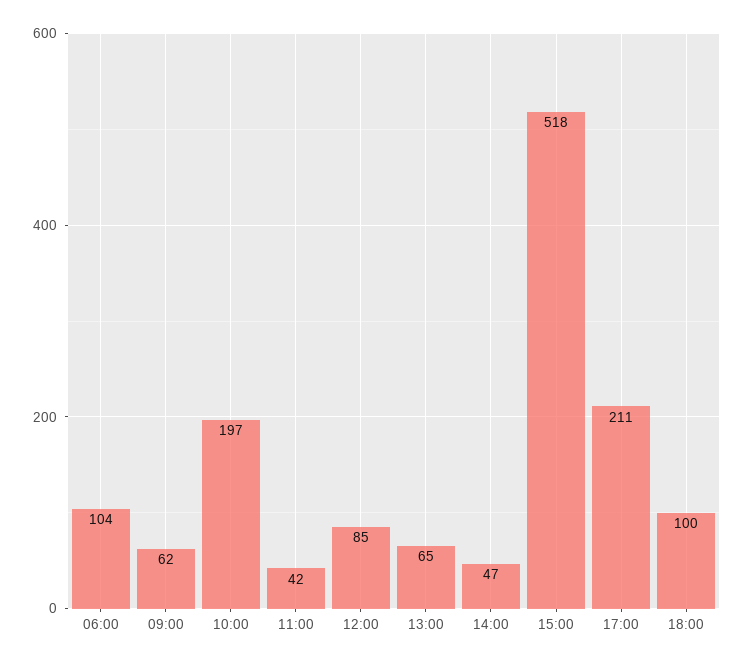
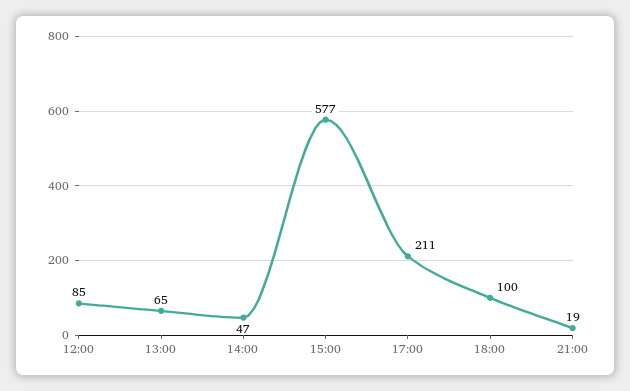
06:00: 104 -> none
09:00: 62 -> none
10:00: 197 -> none
11:00: 42 -> none
15:00: 518 -> 577
21:00: none -> 19

